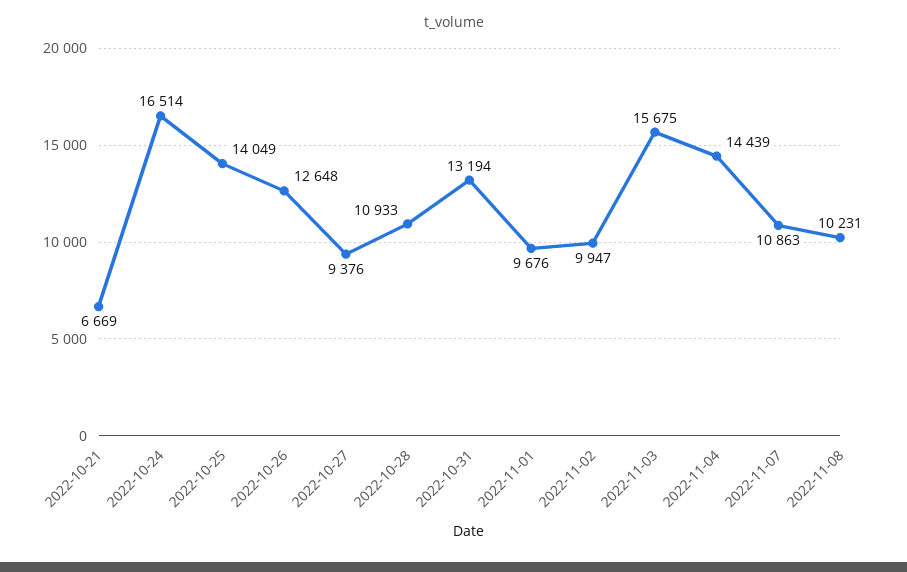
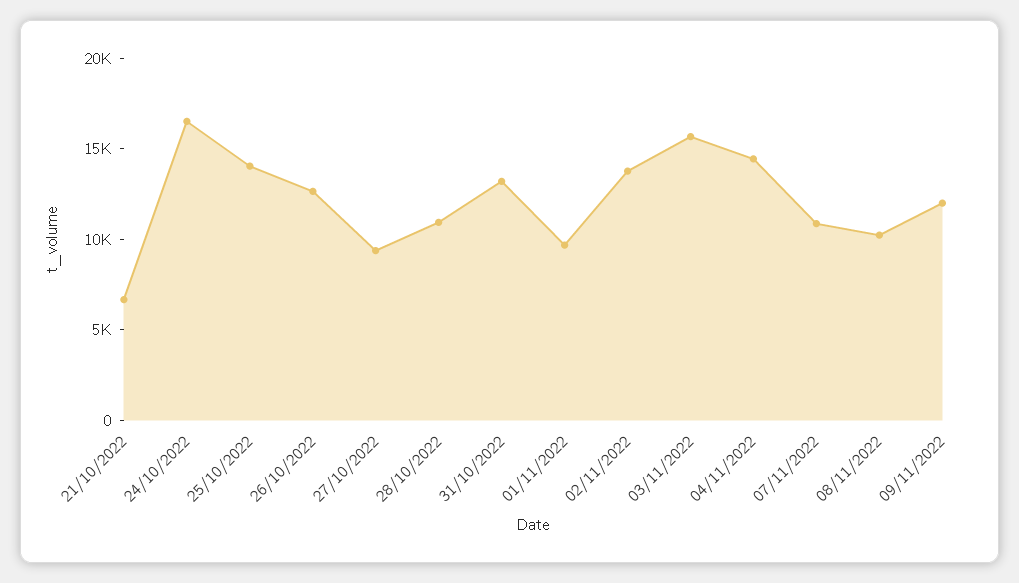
2022-11-02: 9947 -> 14000
09/11/2022: none -> 12000

